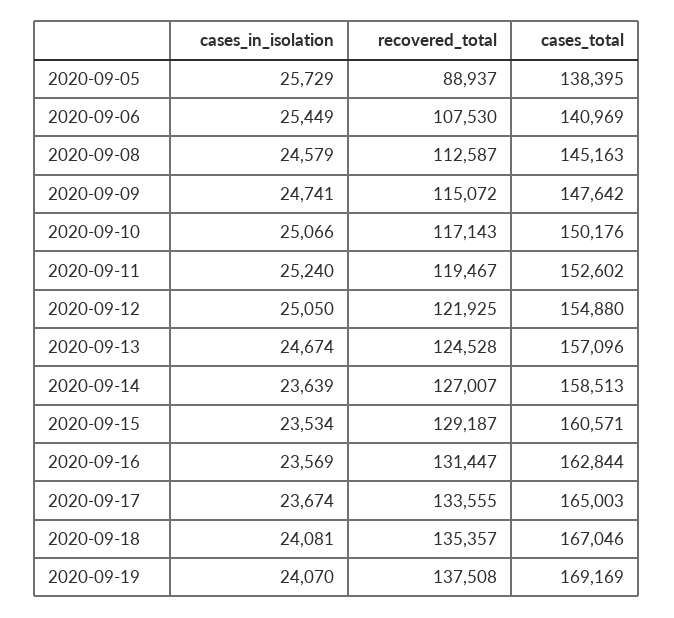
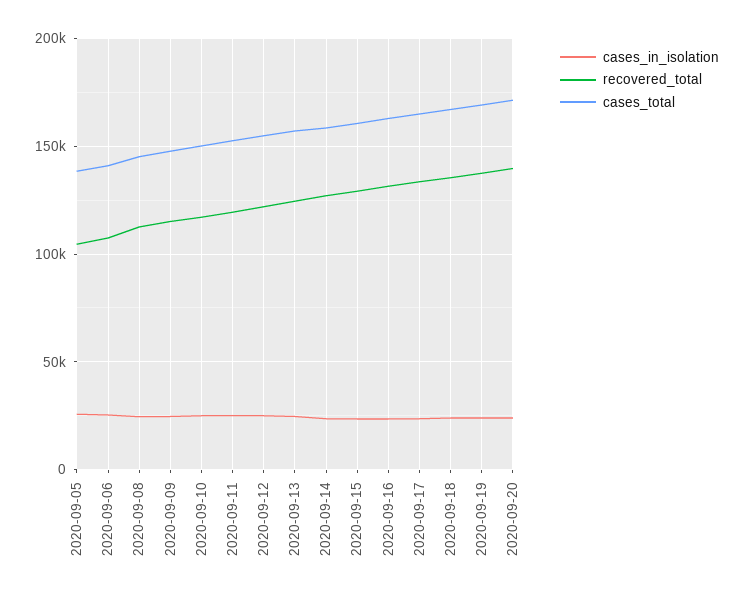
recovered_total, 2020-09-05: 88937 -> 105000
cases_in_isolation, 2020-09-20: none -> 25000
recovered_total, 2020-09-20: none -> 140000
cases_total, 2020-09-20: none -> 170000

